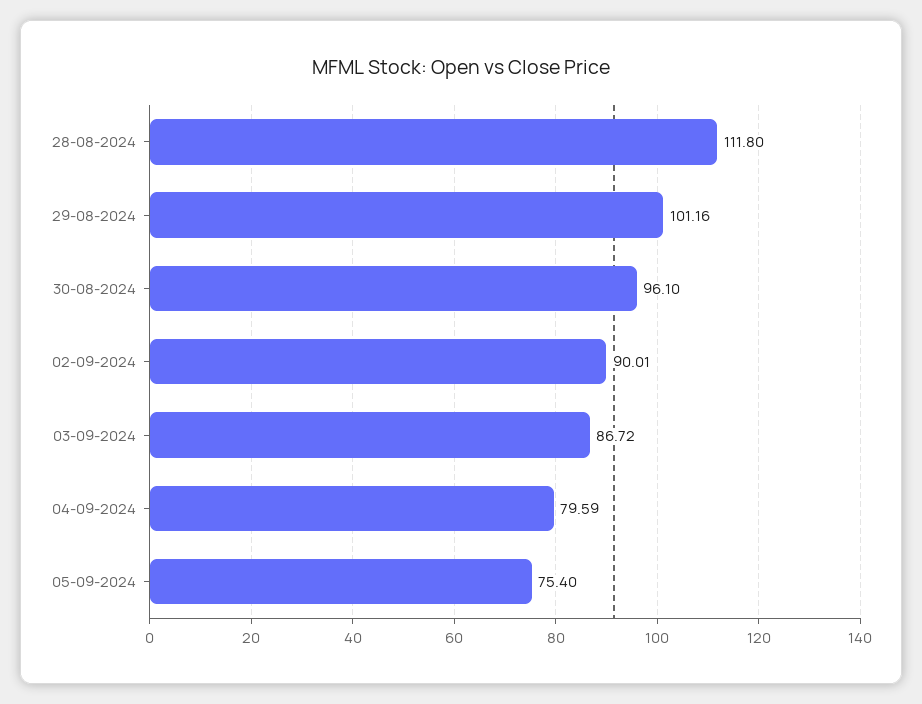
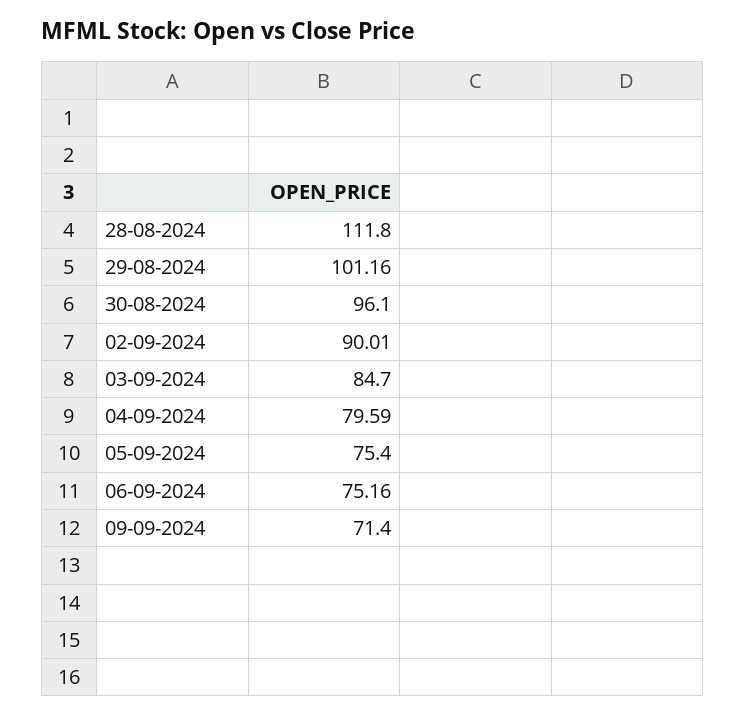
03-09-2024: 86.72 -> 84.7
06-09-2024: none -> 75.16
09-09-2024: none -> 71.4

